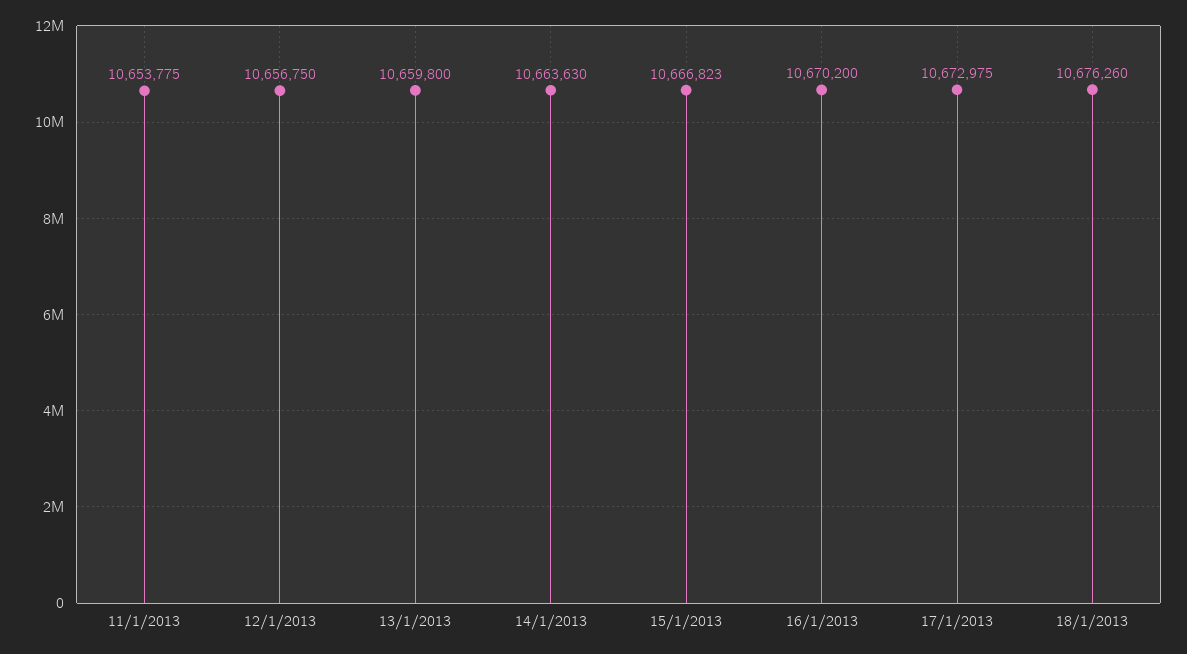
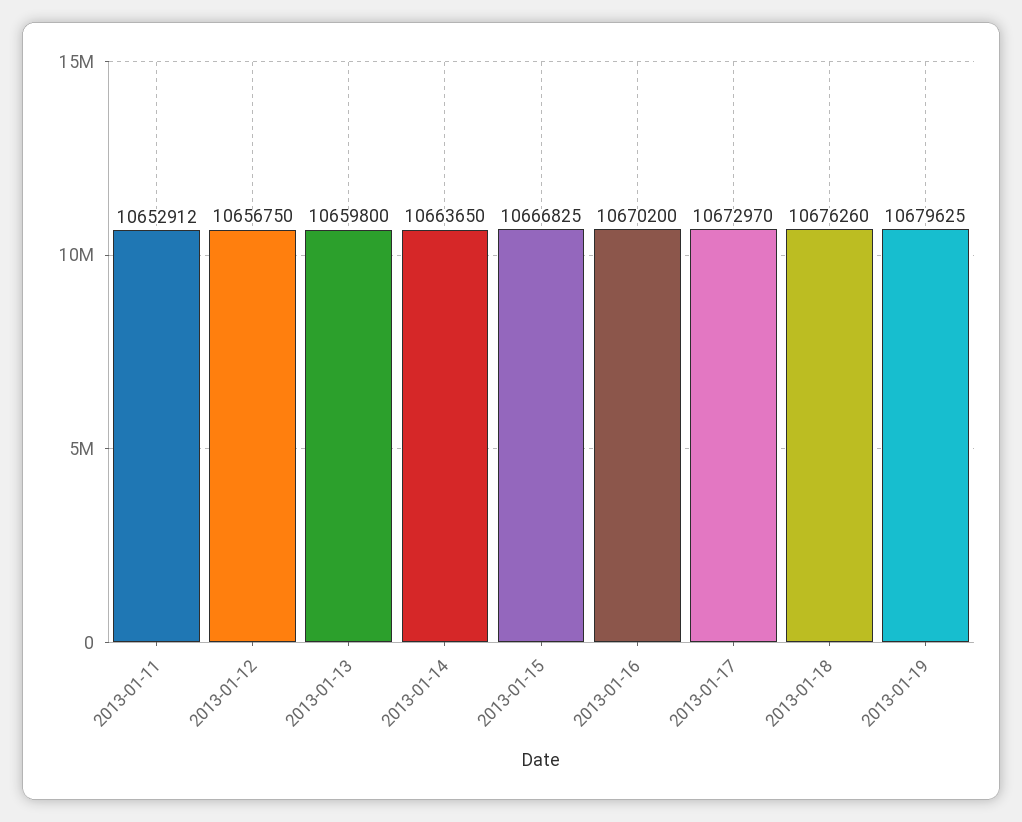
11/1/2013: 10653775 -> 10652912
14/1/2013: 10663630 -> 10663650
15/1/2013: 10666823 -> 10666825
17/1/2013: 10672975 -> 10672970
2013-01-19: none -> 10679625

